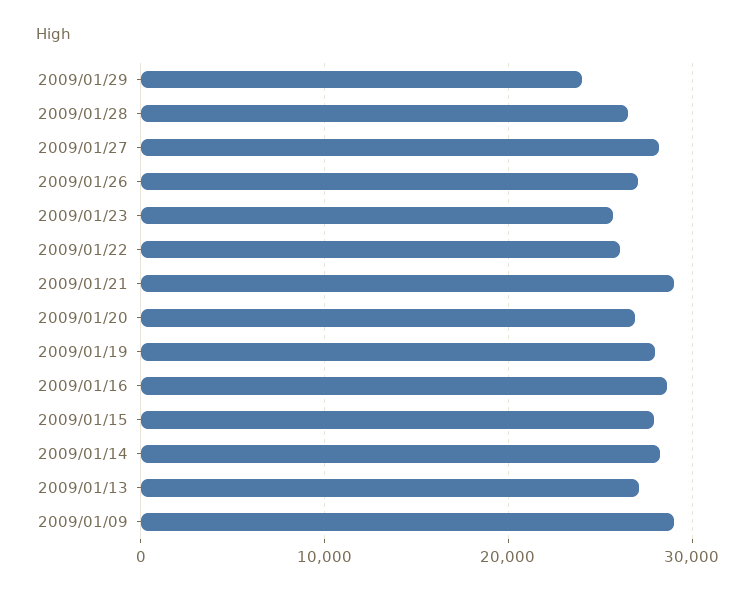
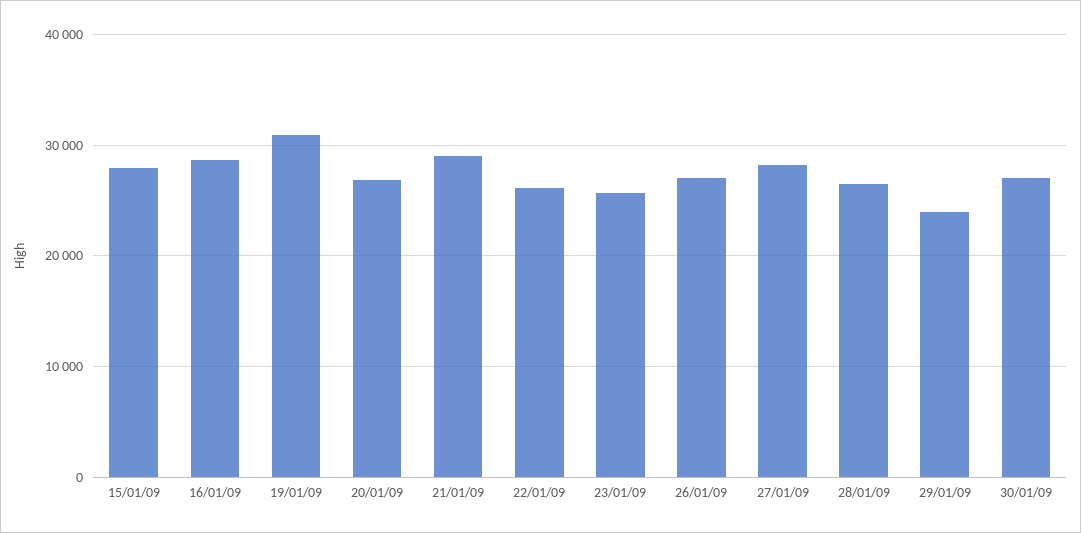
2009/01/19: 28000 -> 31000
2009/01/14: 28000 -> none
2009/01/13: 27000 -> none
2009/01/09: 29000 -> none
30/01/09: none -> 27000

